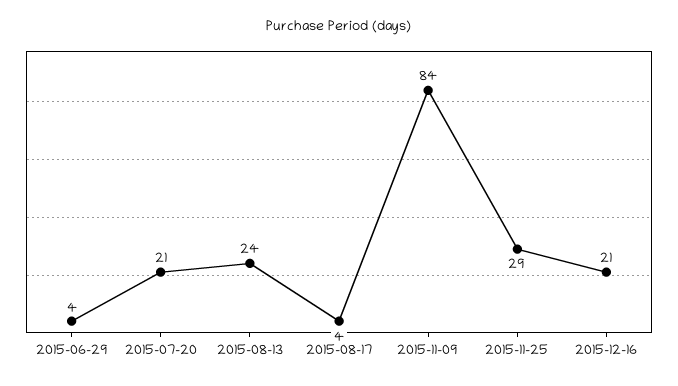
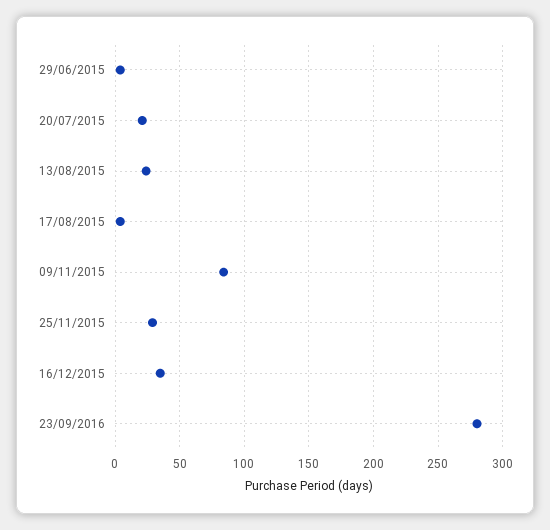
2015-12-16: 21 -> 35
23/09/2016: none -> 280

